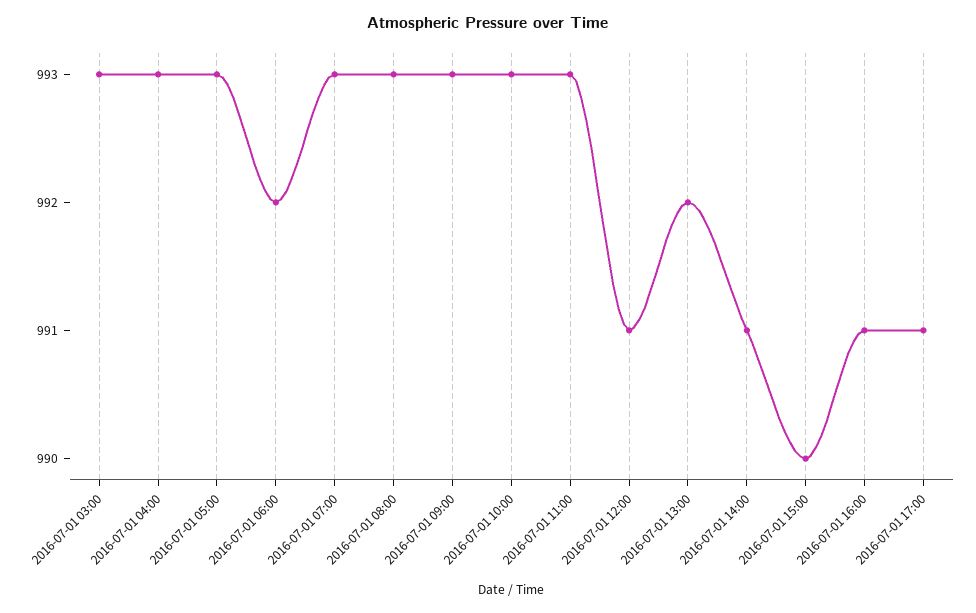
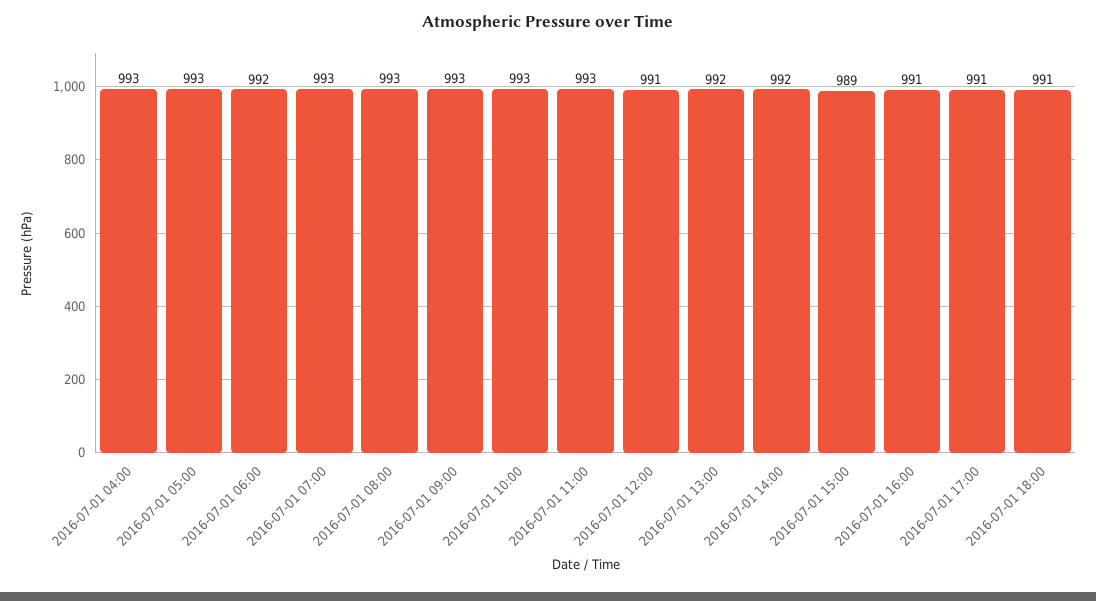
2016-07-01 03:00: 993 -> none
2016-07-01 14:00: 991 -> 992
2016-07-01 15:00: 990 -> 989
2016-07-01 18:00: none -> 991

